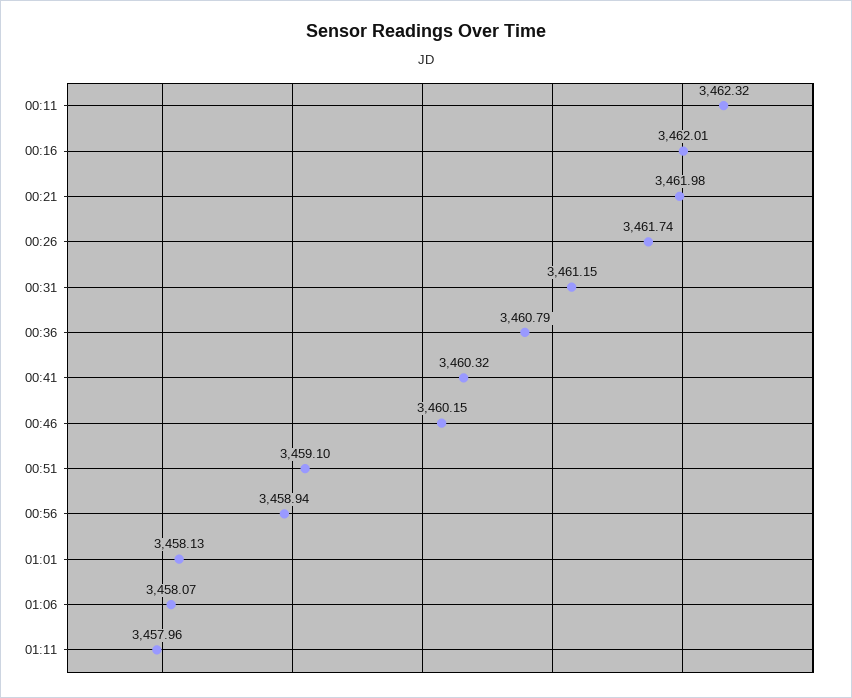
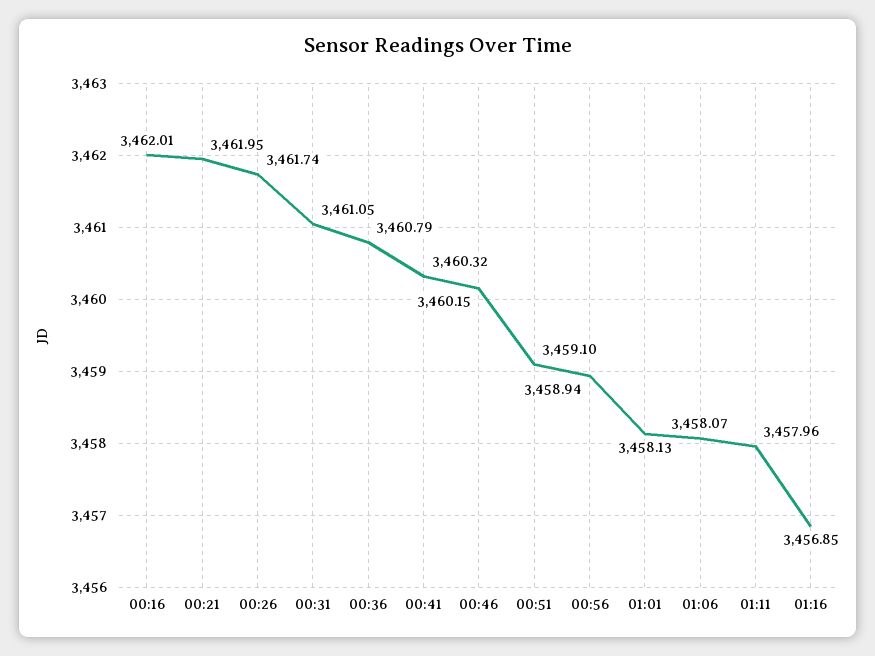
00:11: 3462.32 -> none
00:21: 3461.98 -> 3461.95
00:31: 3461.15 -> 3461.05
01:16: none -> 3456.85

